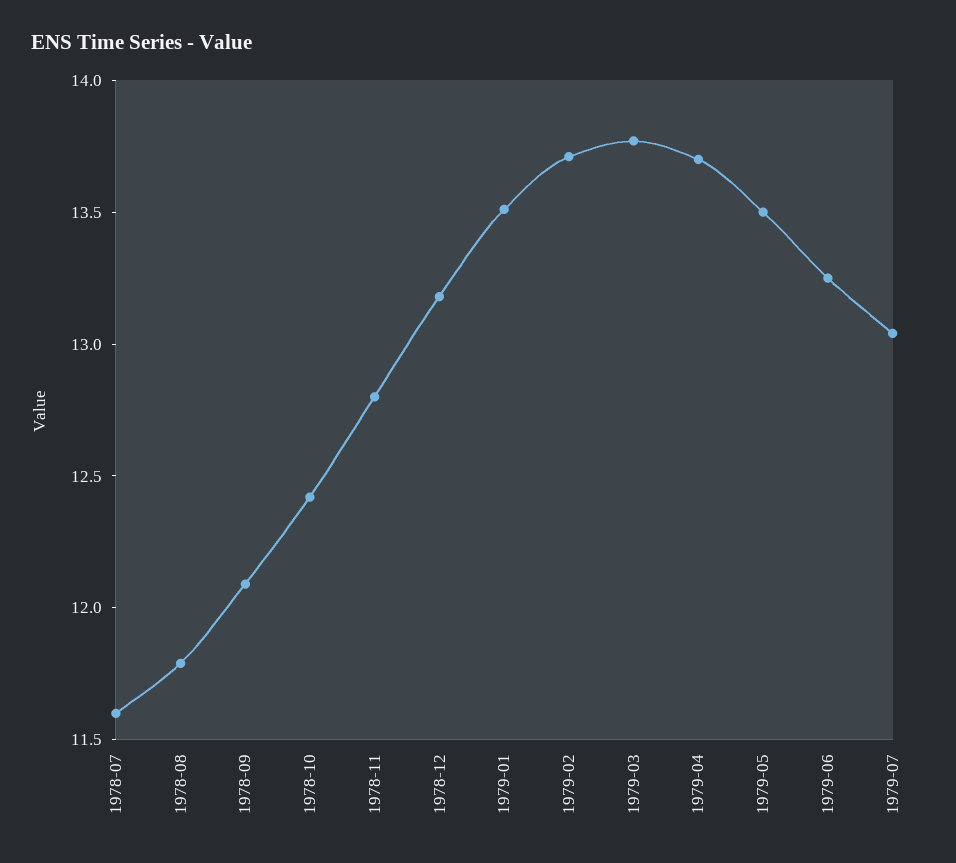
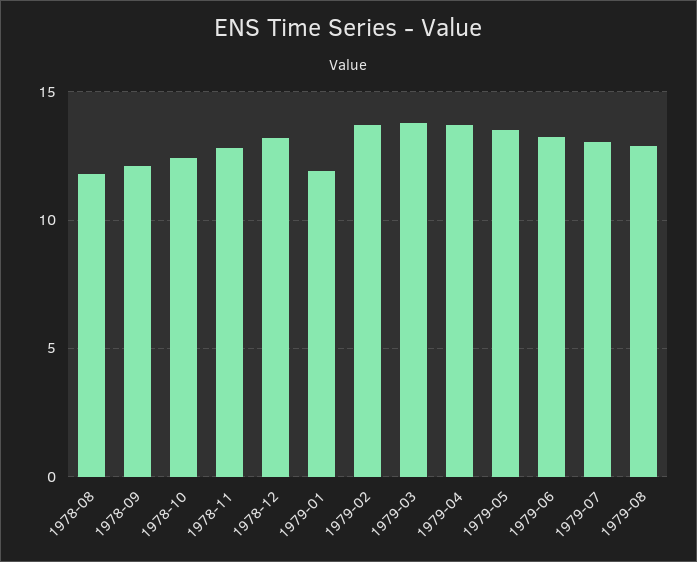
1978-07: 11.6 -> none
1979-01: 13.5 -> 12
1979-08: none -> 13

